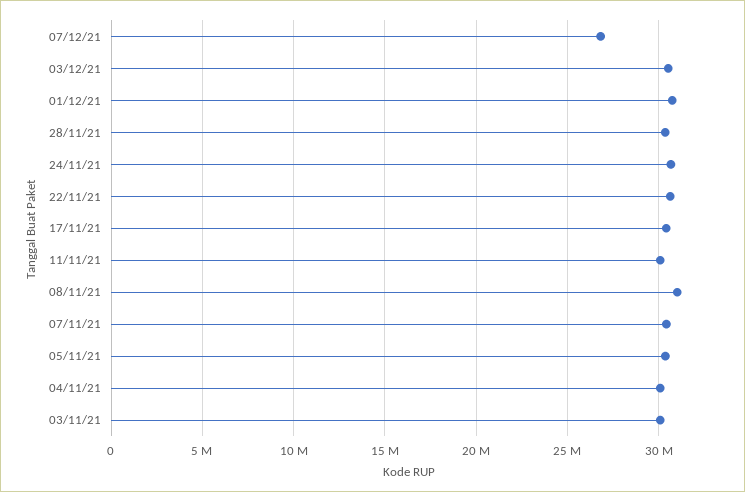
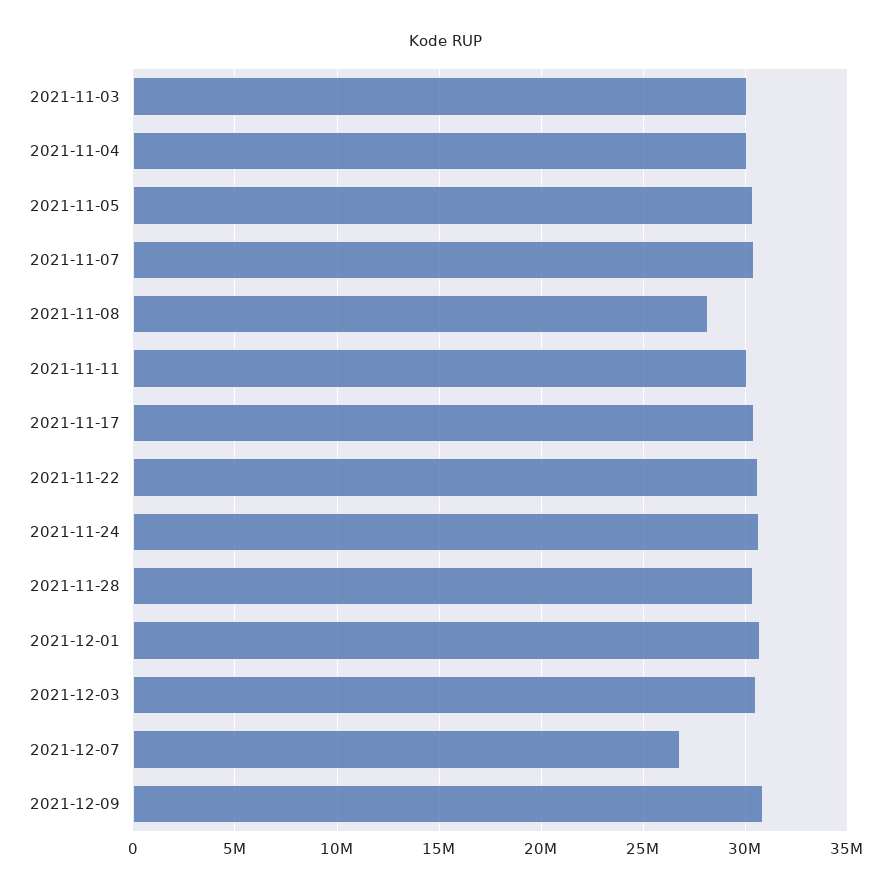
08/11/21: 31000000 -> 28000000
2021-12-09: none -> 31000000

